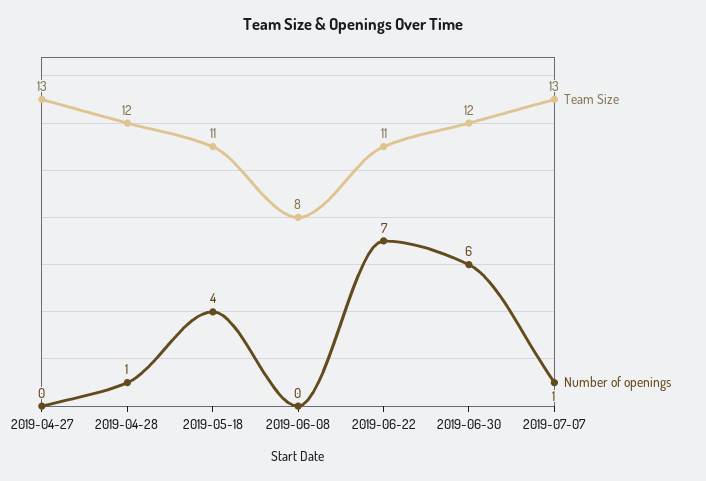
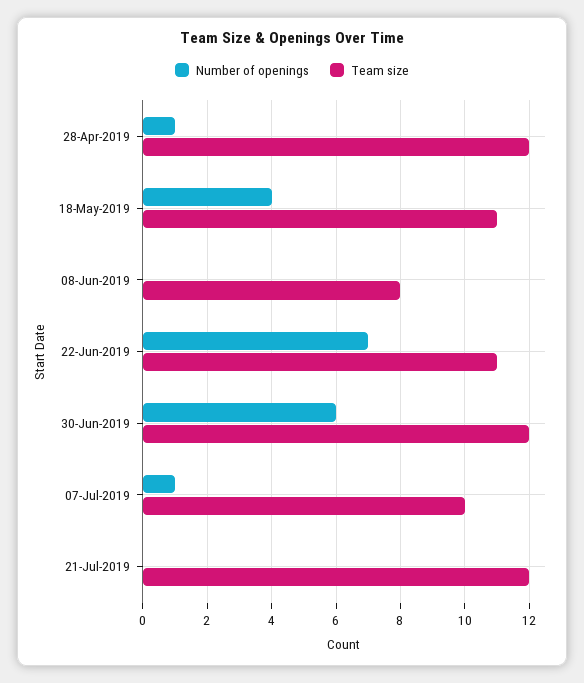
Team Size, 2019-04-27: 13 -> none
Number of openings, 2019-04-27: 0 -> none
Team Size, 2019-07-07: 13 -> 10
Number of openings, 21-Jul-2019: none -> 0
Team Size, 21-Jul-2019: none -> 12

